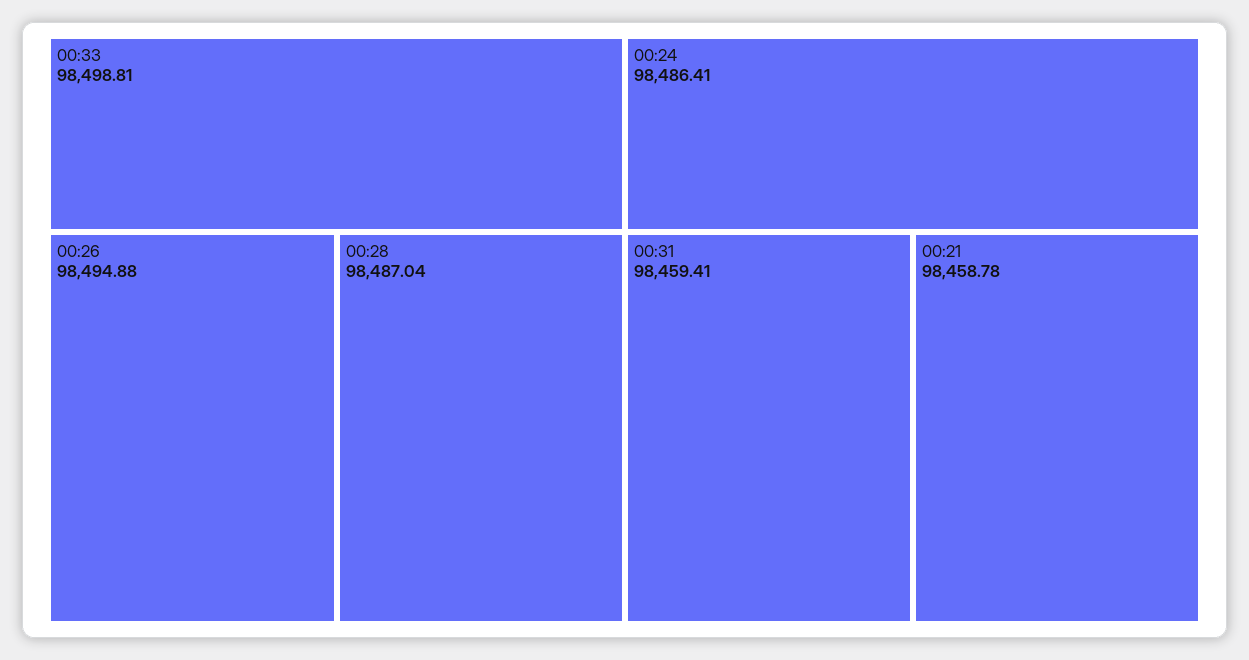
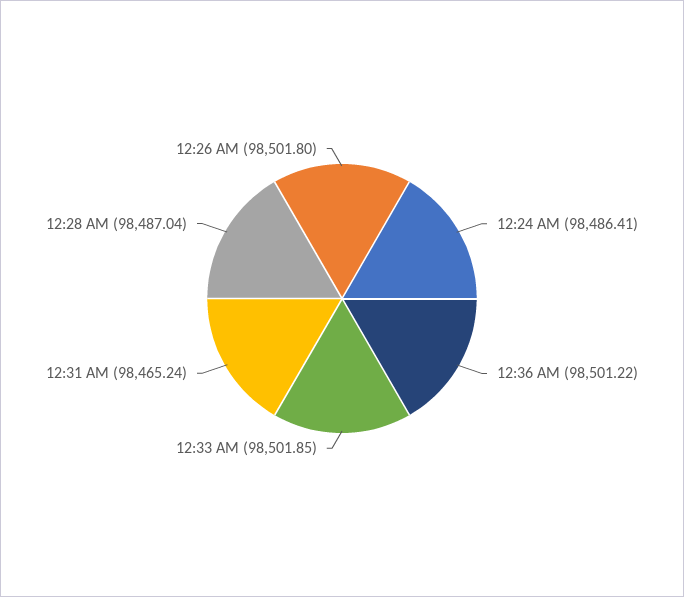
00:33: 98498.81 -> 98501.85
00:26: 98494.88 -> 98501.8
00:31: 98459.41 -> 98465.24
00:21: 98458.78 -> none
12:36 AM: none -> 98501.22

